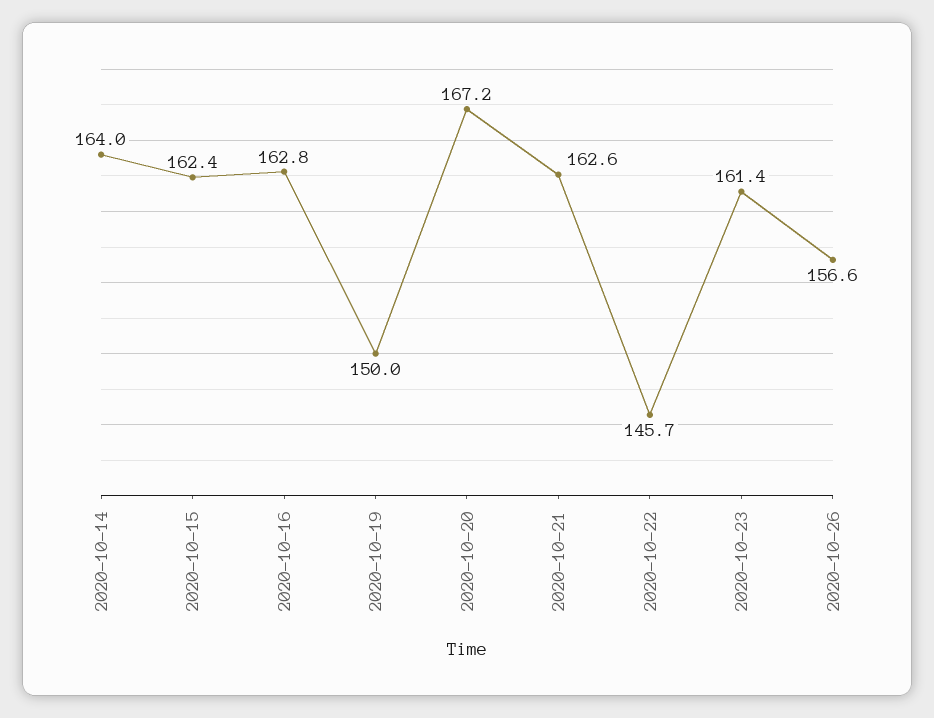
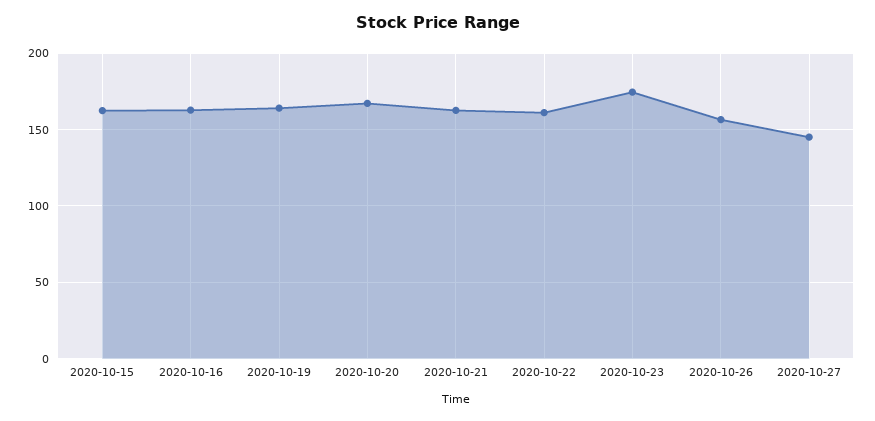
2020-10-14: 164 -> none
2020-10-19: 150 -> 165
2020-10-22: 145.7 -> 160
2020-10-23: 161.4 -> 175
2020-10-27: none -> 145

